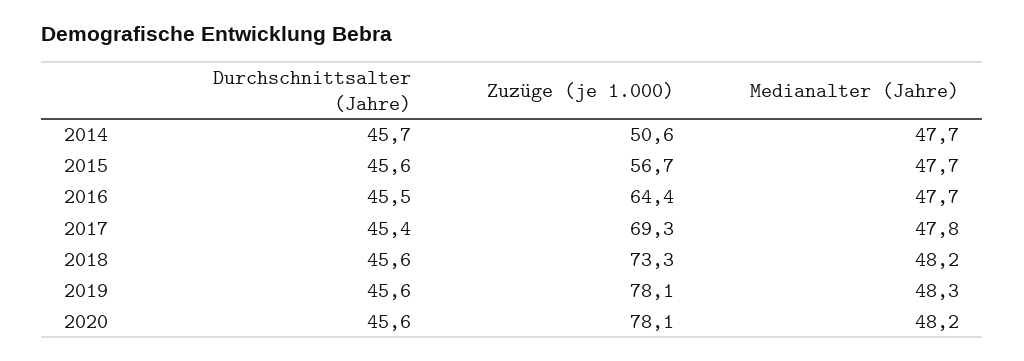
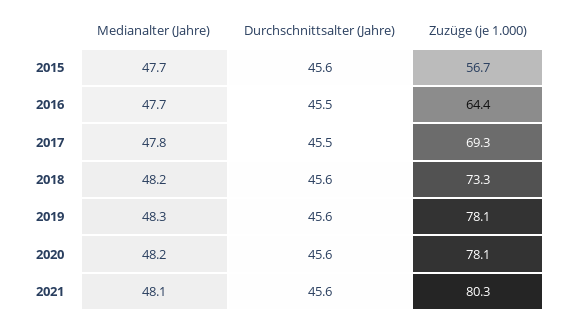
Durchschnittsalter (Jahre), 2014: 45.7 -> none
Zuzüge (je 1.000), 2014: 50.6 -> none
Medianalter (Jahre), 2014: 47.7 -> none
Durchschnittsalter (Jahre), 2017: 45.4 -> 45.5
Medianalter (Jahre), 2021: none -> 48.1
Durchschnittsalter (Jahre), 2021: none -> 45.6
Zuzüge (je 1.000), 2021: none -> 80.3

